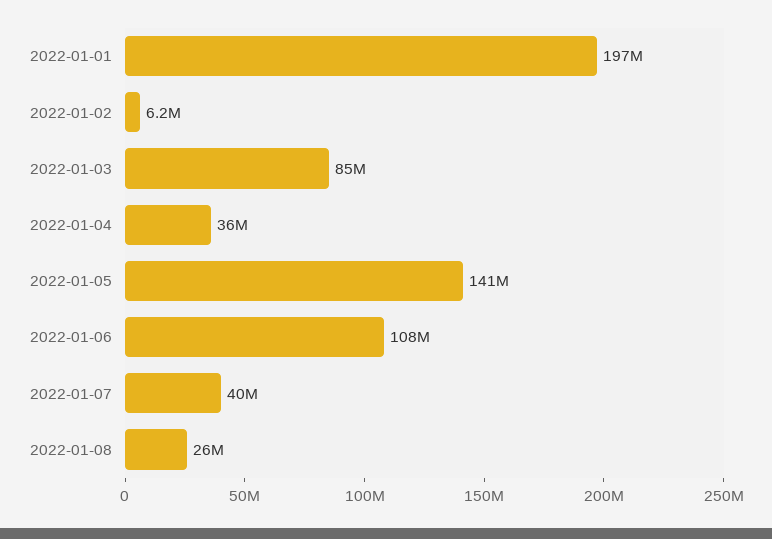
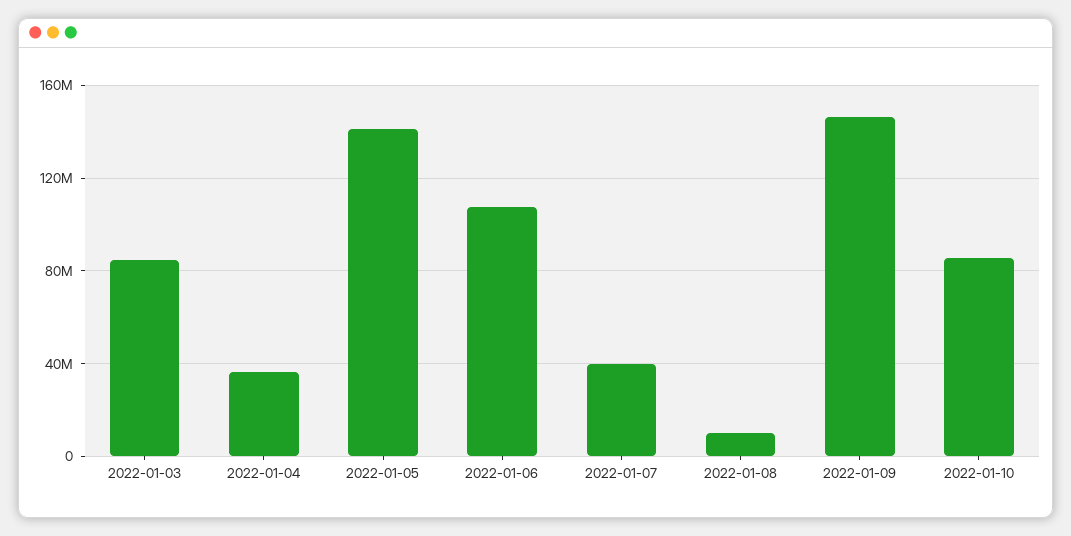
2022-01-01: 197000000 -> none
2022-01-02: 6200000 -> none
2022-01-08: 26000000 -> 10000000
2022-01-09: none -> 145000000
2022-01-10: none -> 85000000

